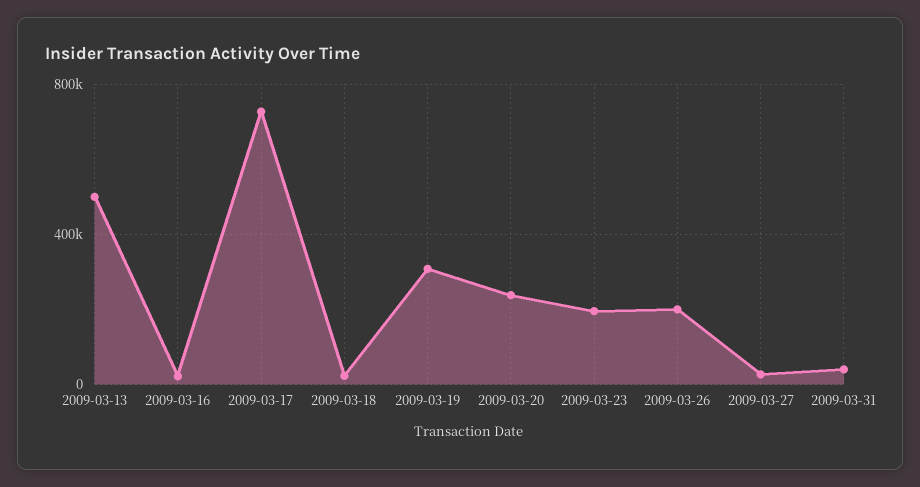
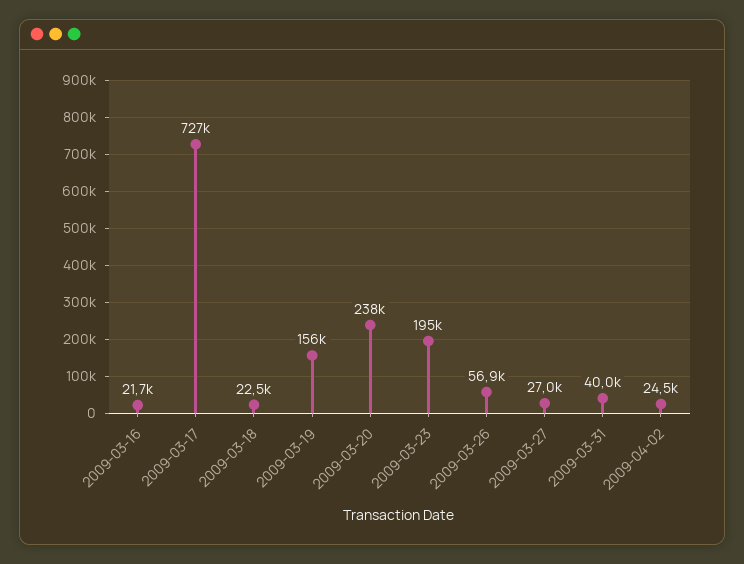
2009-03-13: 500000 -> none
2009-03-19: 300000 -> 156000
2009-03-26: 200000 -> 56900
2009-04-02: none -> 24500

